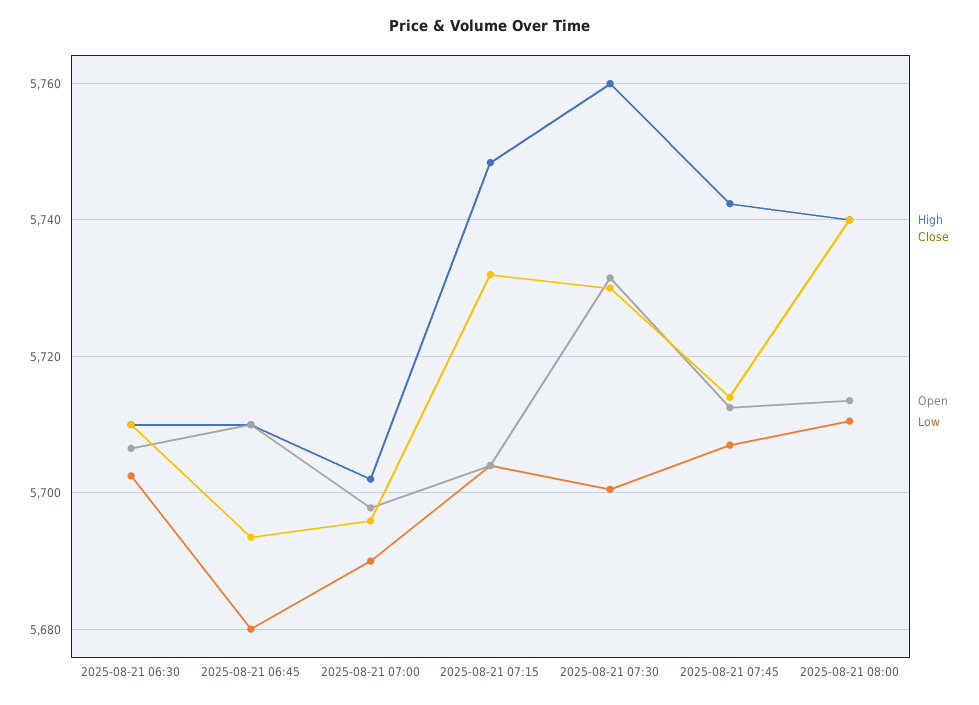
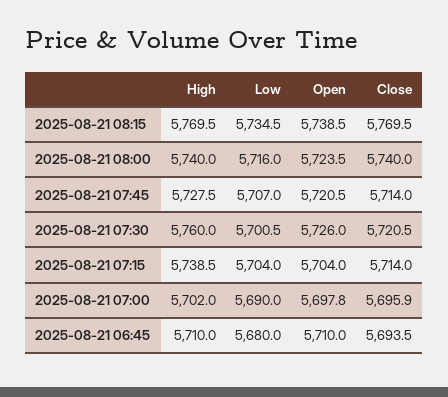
High, 2025-08-21 06:30: 5710 -> none
Close, 2025-08-21 06:30: 5710 -> none
Open, 2025-08-21 06:30: 5706 -> none
Low, 2025-08-21 06:30: 5702 -> none
High, 2025-08-21 07:15: 5748 -> 5738.5
Close, 2025-08-21 07:15: 5732 -> 5714
Close, 2025-08-21 07:30: 5730 -> 5720.5
Open, 2025-08-21 07:30: 5732 -> 5726
High, 2025-08-21 07:45: 5742 -> 5727.5
Open, 2025-08-21 07:45: 5712 -> 5720.5
Open, 2025-08-21 08:00: 5714 -> 5723.5
Low, 2025-08-21 08:00: 5710 -> 5716
High, 2025-08-21 08:15: none -> 5769.5
Low, 2025-08-21 08:15: none -> 5734.5
Open, 2025-08-21 08:15: none -> 5738.5
Close, 2025-08-21 08:15: none -> 5769.5

